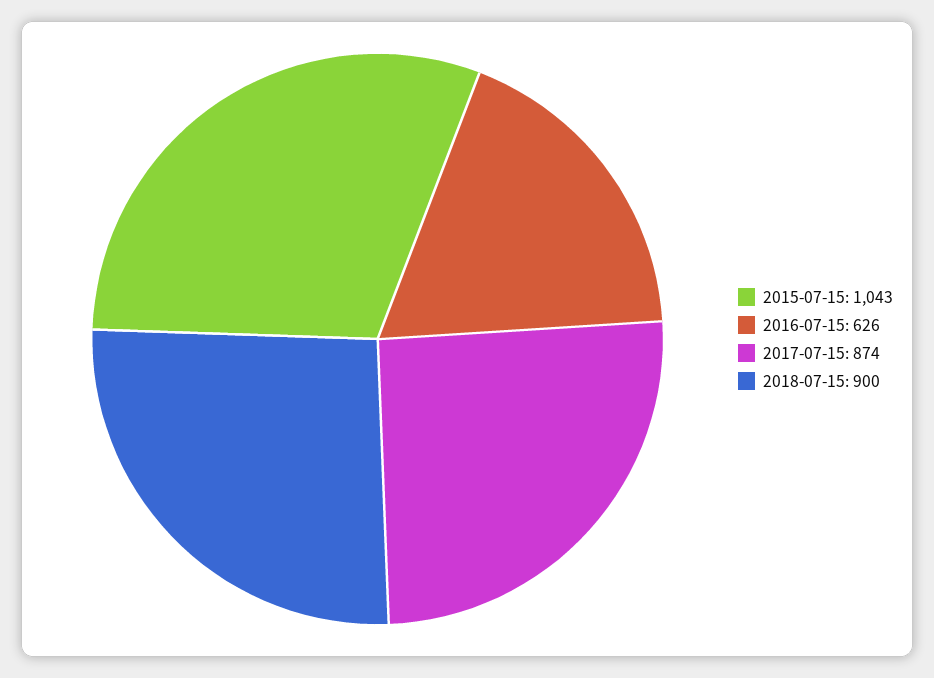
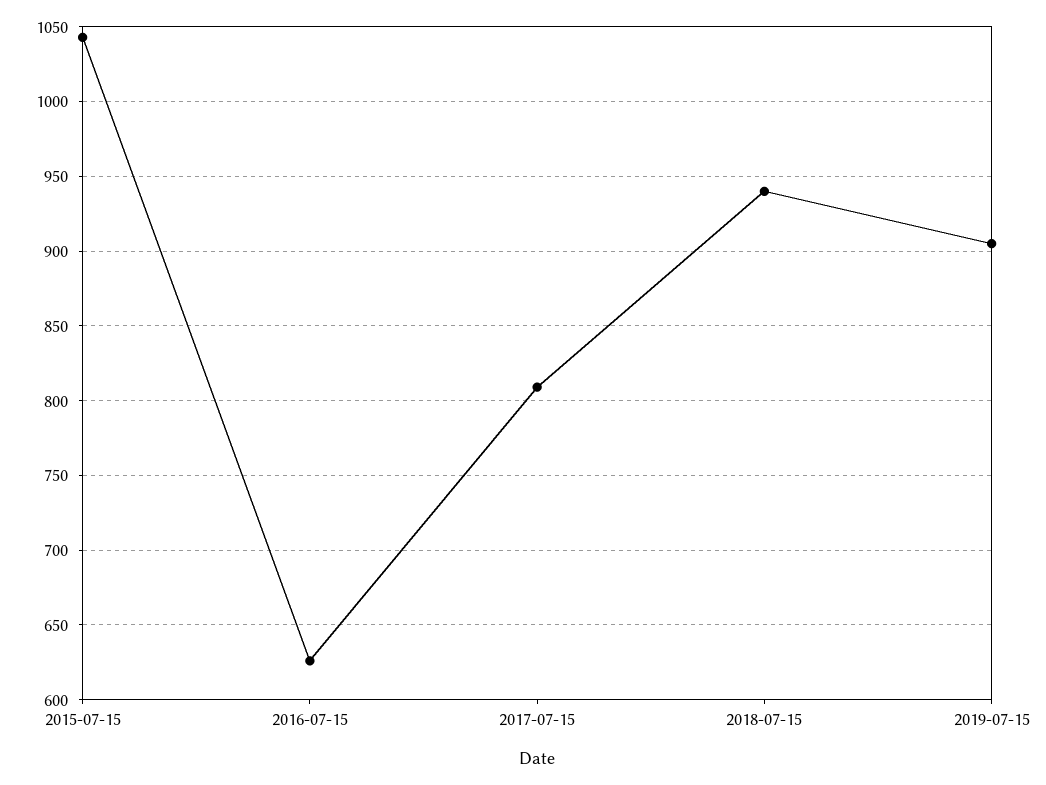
2017-07-15: 874 -> 810
2018-07-15: 900 -> 940
2019-07-15: none -> 905

